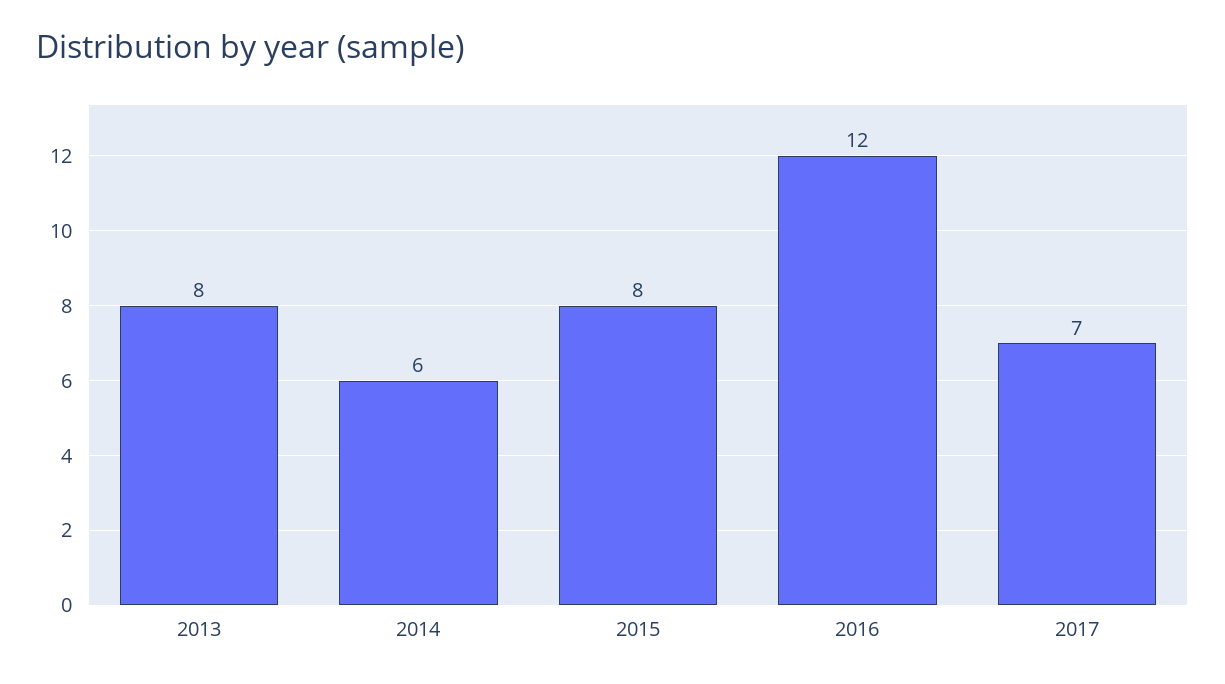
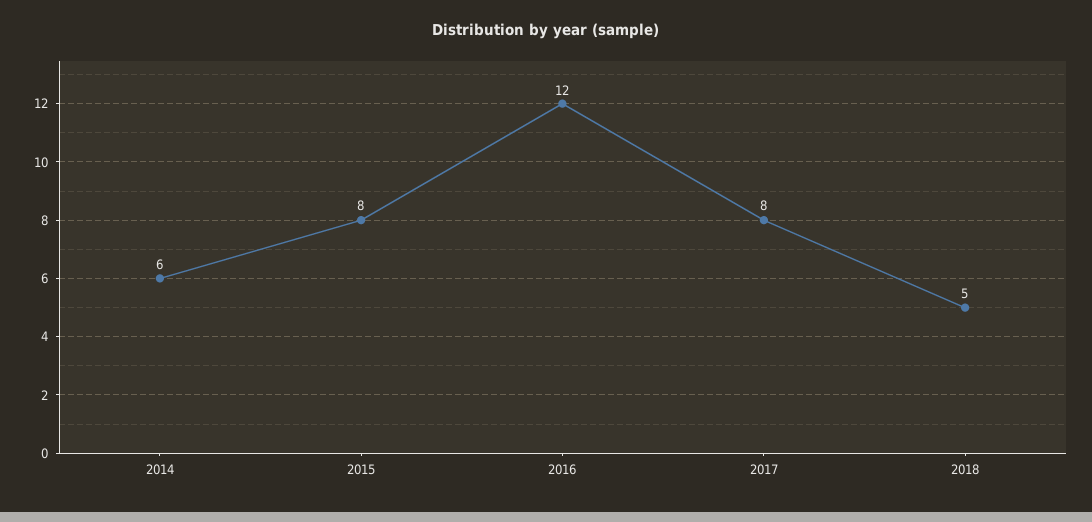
2013: 8 -> none
2017: 7 -> 8
2018: none -> 5

